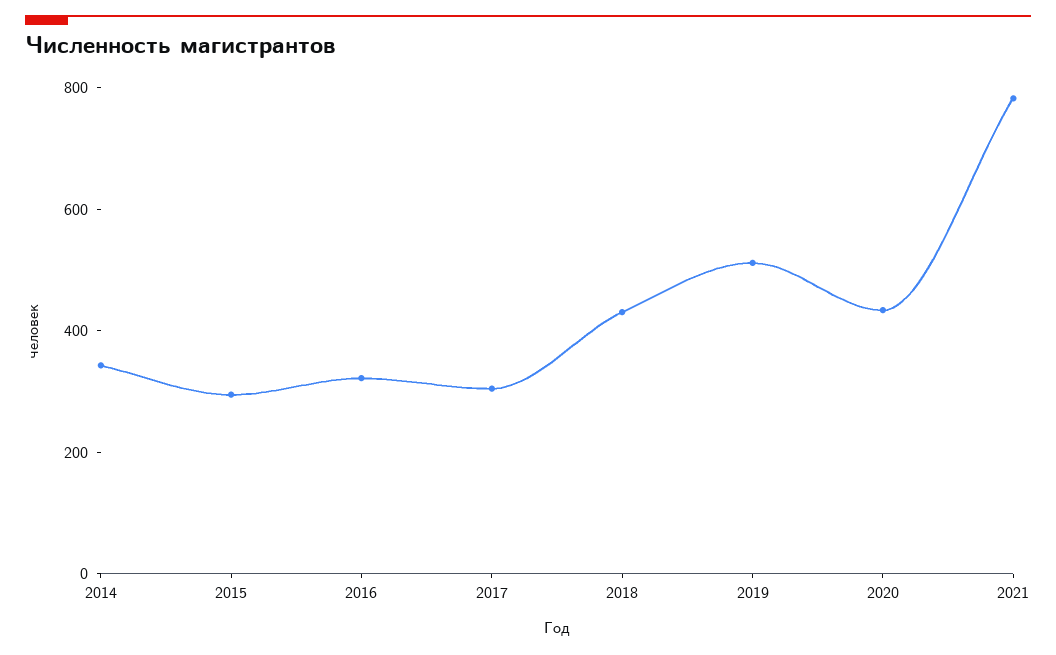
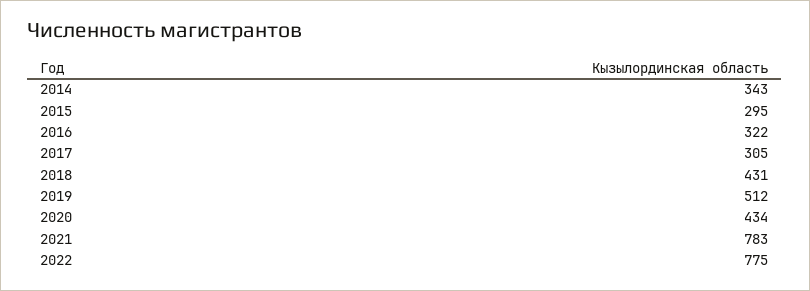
2022: none -> 775

